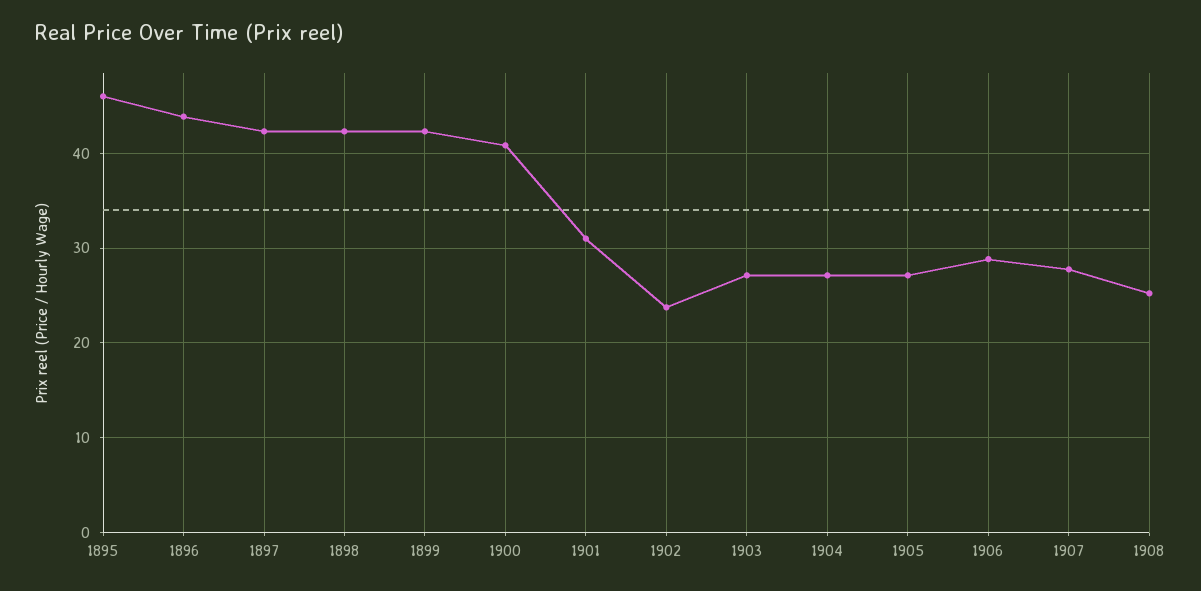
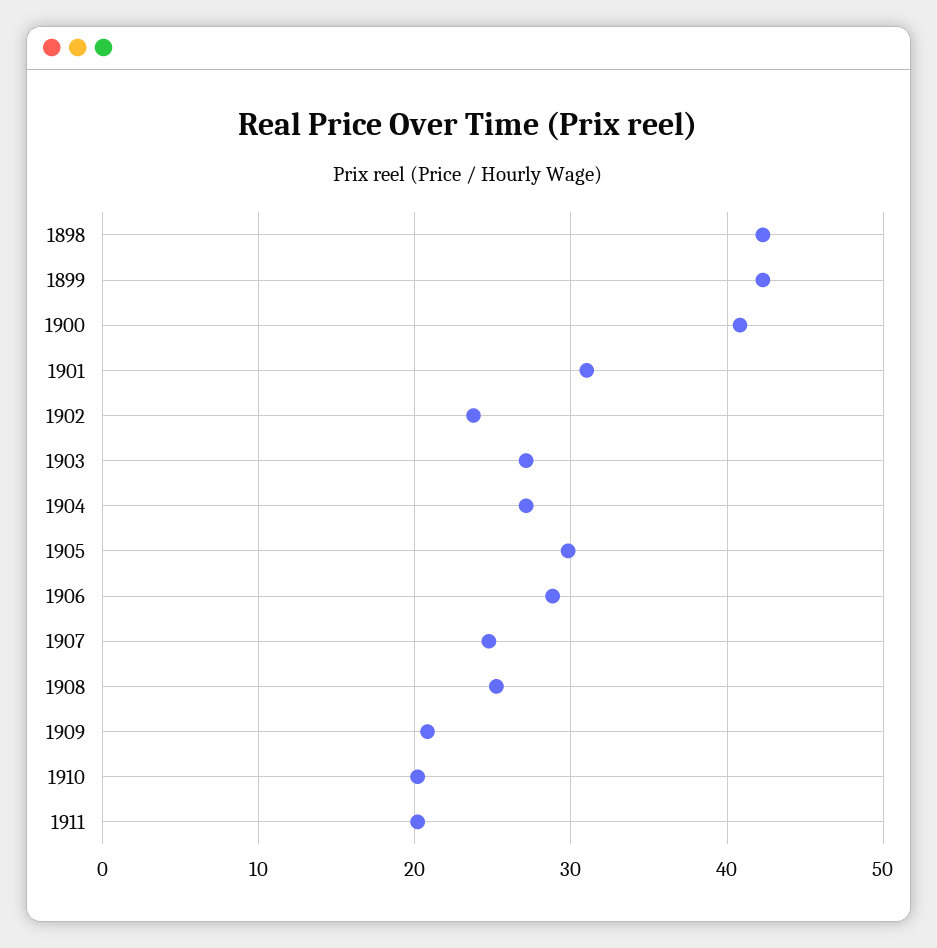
1895: 46 -> none
1896: 44 -> none
1897: 42 -> none
1905: 27 -> 30
1907: 28 -> 25
1909: none -> 21
1910: none -> 20
1911: none -> 20

